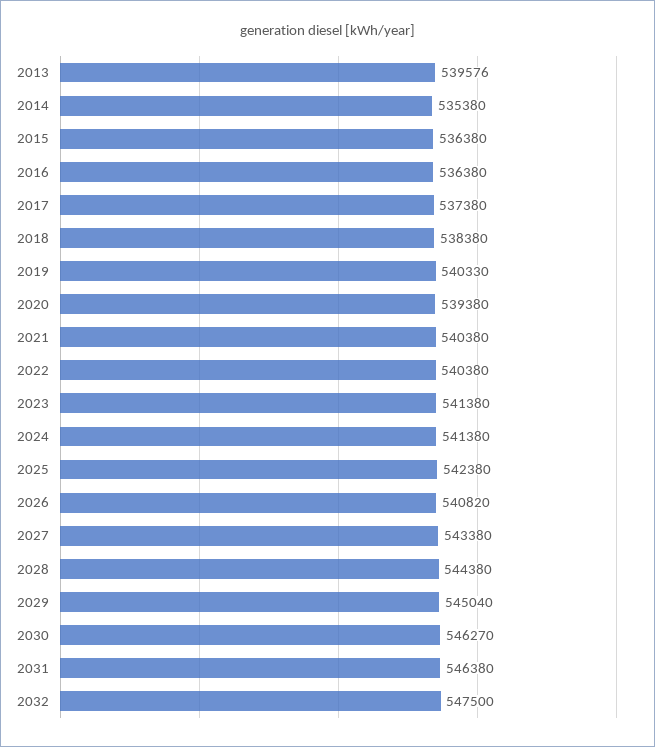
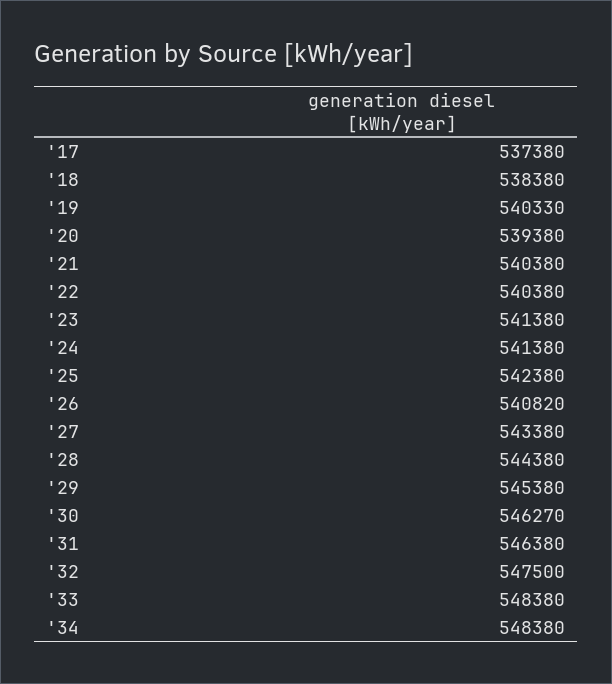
2013: 539576 -> none
2014: 535380 -> none
2015: 536380 -> none
2016: 536380 -> none
2029: 545040 -> 545380
'33: none -> 548380
'34: none -> 548380

